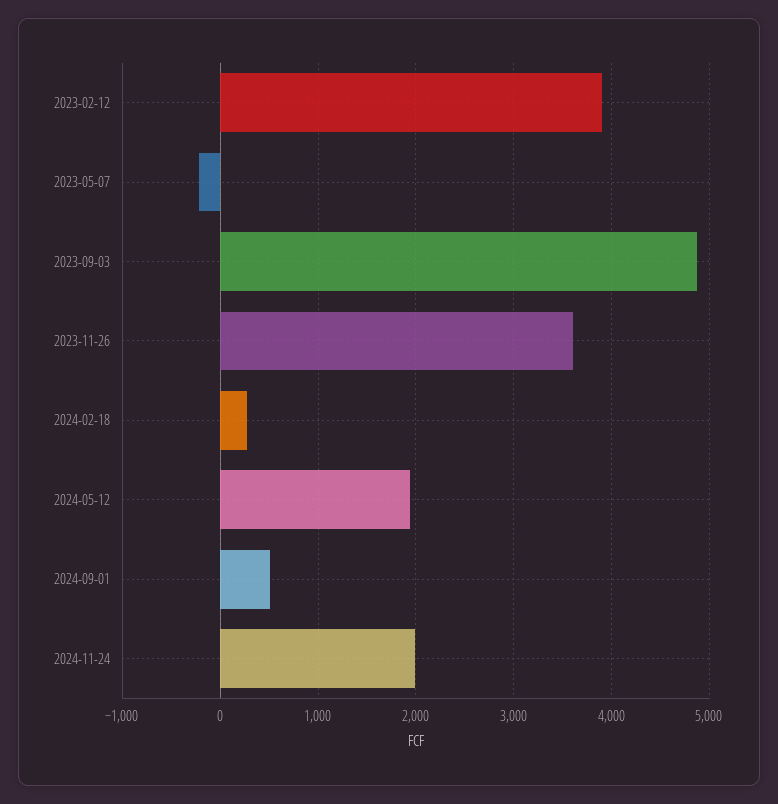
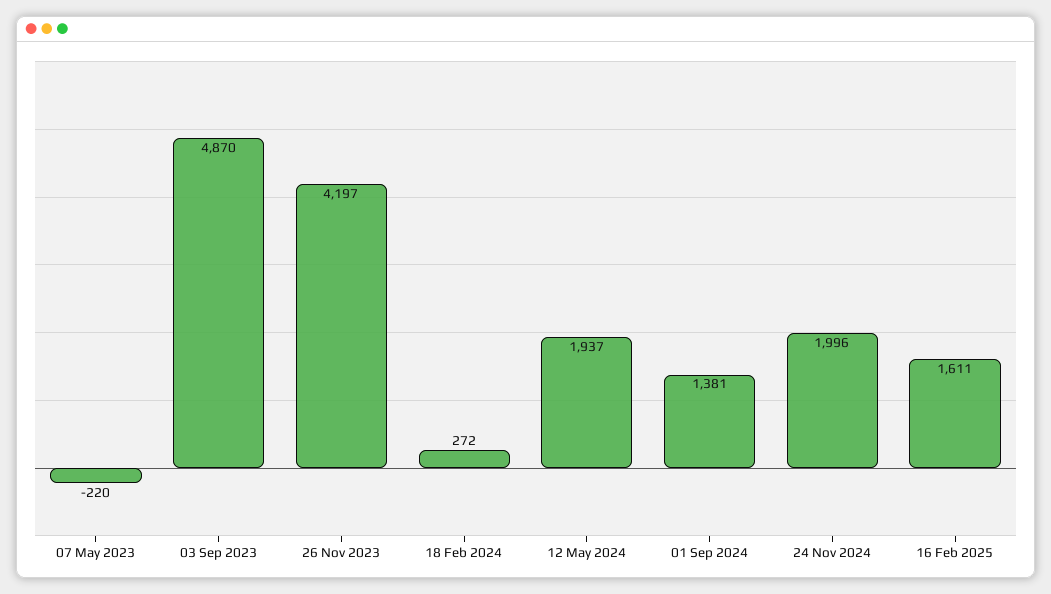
2023-02-12: 3900 -> none
2023-11-26: 3600 -> 4197
2024-09-01: 500 -> 1381
16 Feb 2025: none -> 1611

